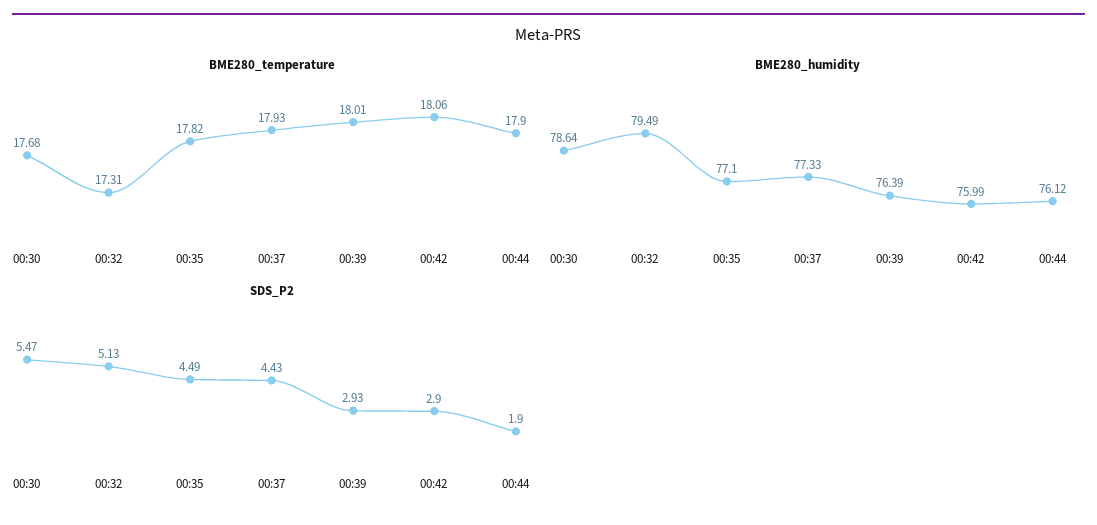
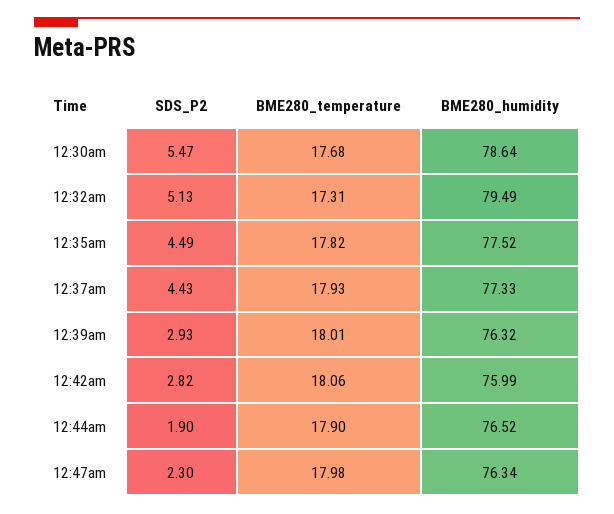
BME280_humidity, 00:35: 77.1 -> 77.52
BME280_humidity, 00:39: 76.39 -> 76.32
BME280_humidity, 00:44: 76.12 -> 76.52
SDS_P2, 00:42: 2.9 -> 2.82
SDS_P2, 12:47am: none -> 2.3
BME280_temperature, 12:47am: none -> 17.98
BME280_humidity, 12:47am: none -> 76.34

